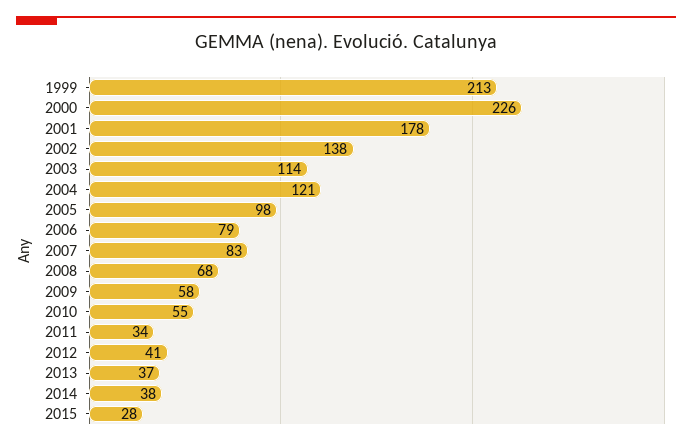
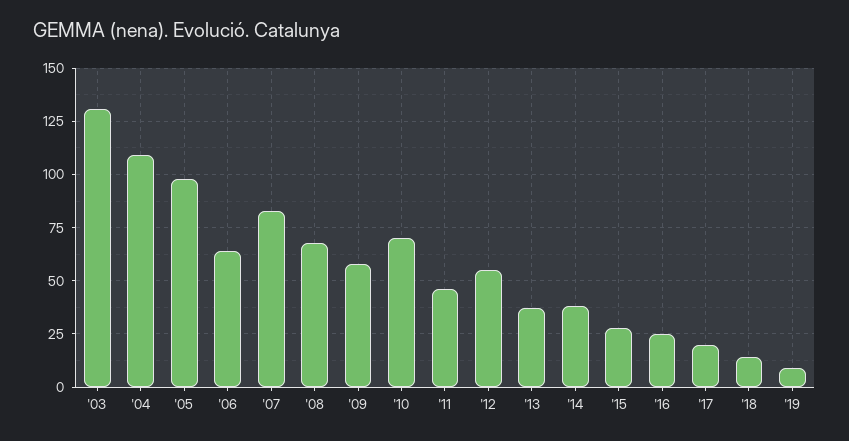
1999: 213 -> none
2000: 226 -> none
2001: 178 -> none
2002: 138 -> none
2003: 114 -> 130
2004: 121 -> 110
2006: 79 -> 65
2010: 55 -> 70
2011: 34 -> 45
2012: 41 -> 55
'16: none -> 25
'17: none -> 20
'18: none -> 15
'19: none -> 10

